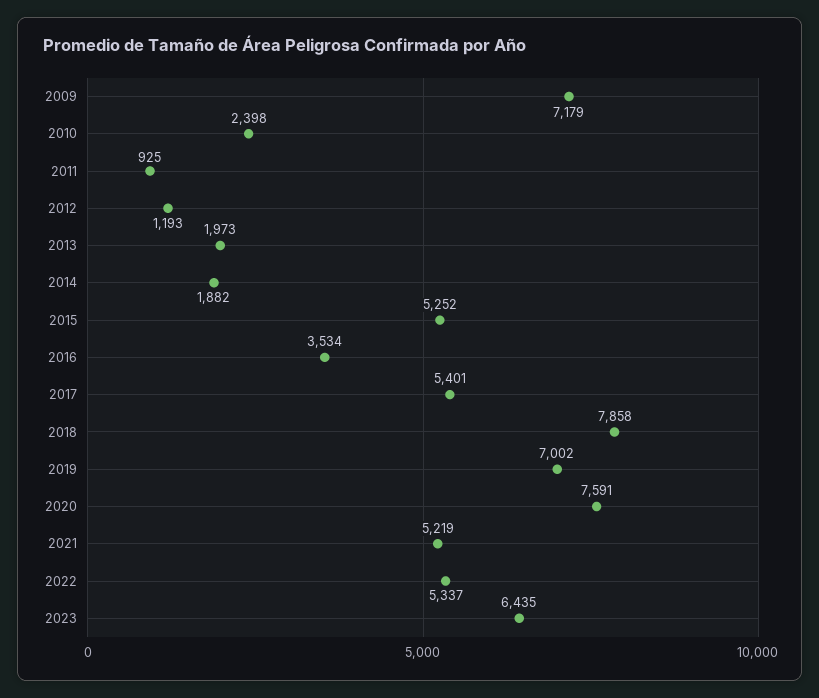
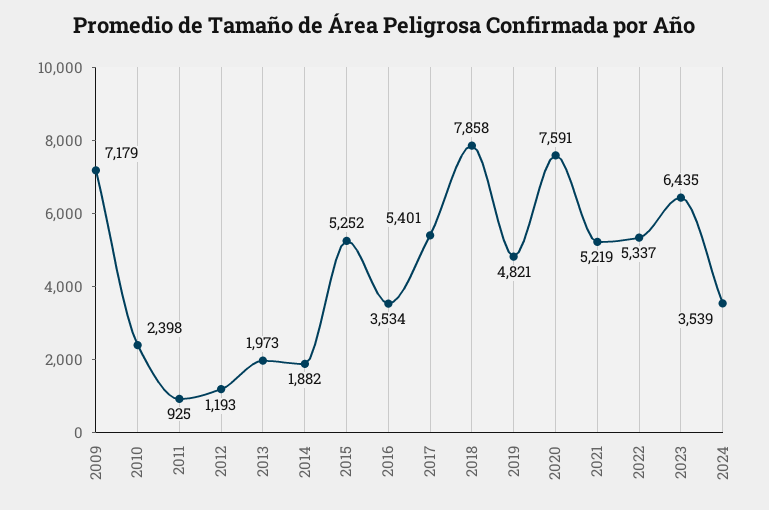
2019: 7002 -> 4821
2024: none -> 3539

